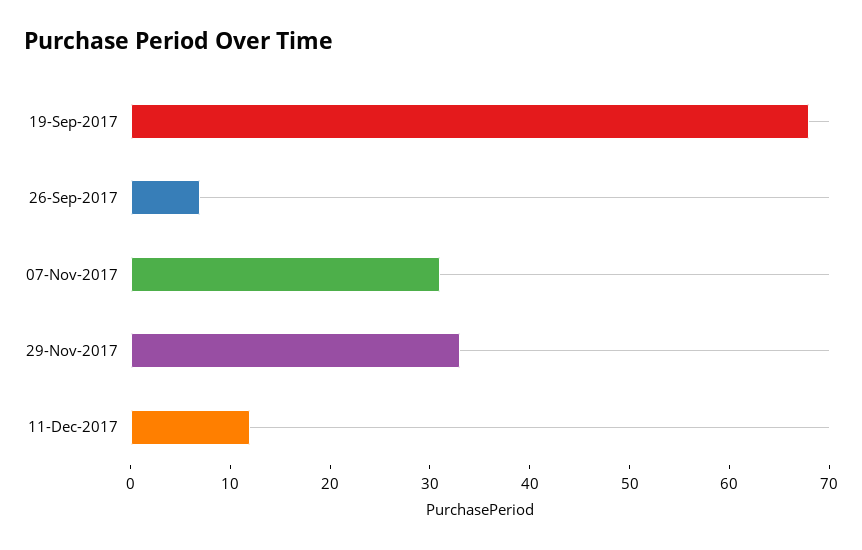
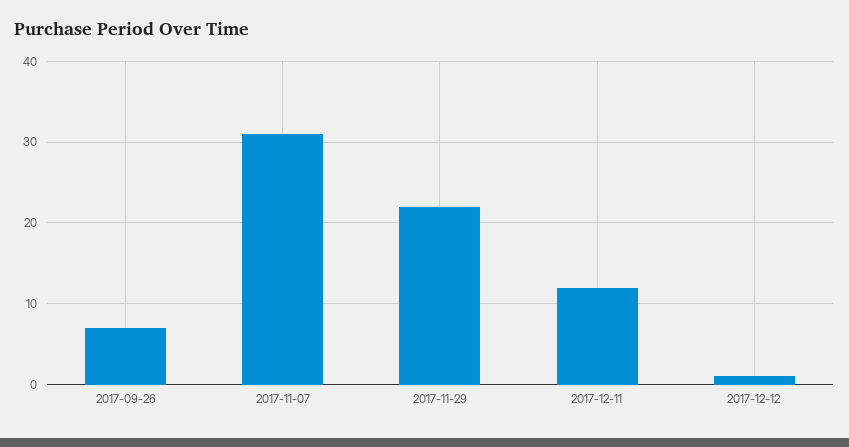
19-Sep-2017: 68 -> none
29-Nov-2017: 33 -> 22
2017-12-12: none -> 1

